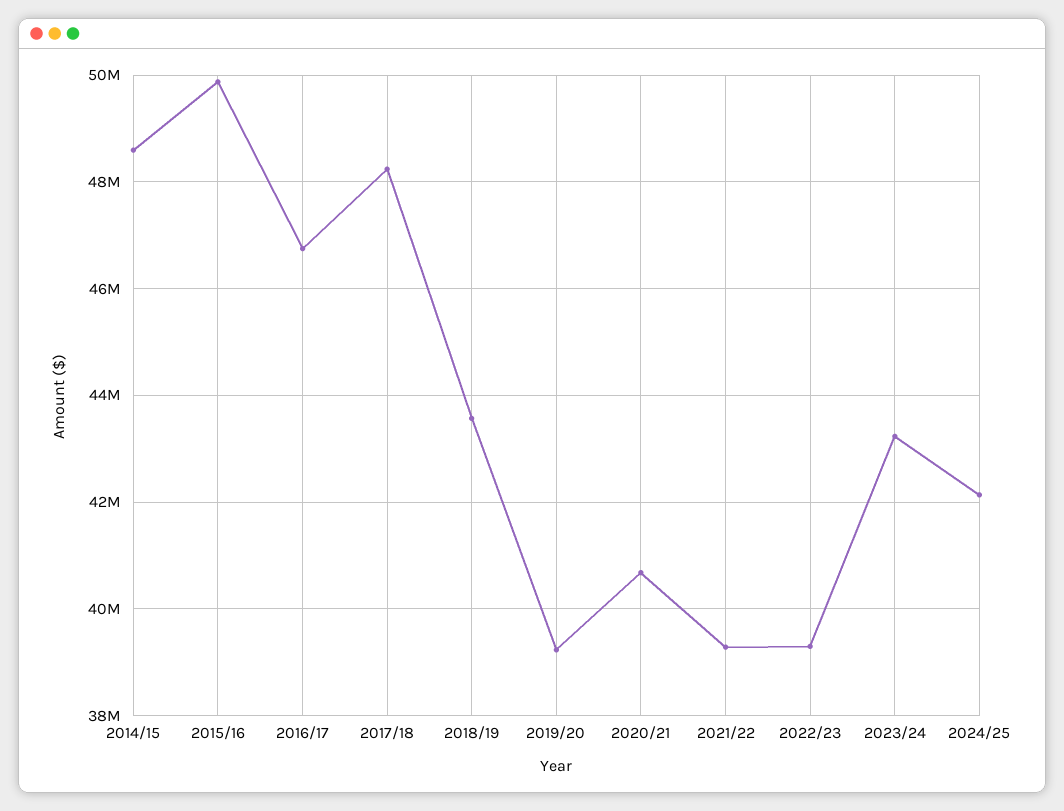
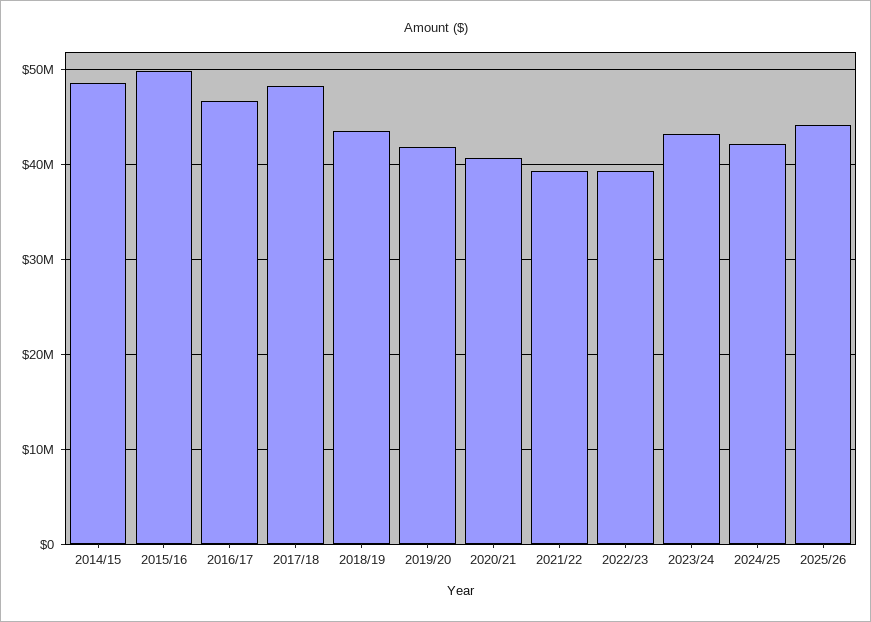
2019/20: 39200000 -> 42000000
2025/26: none -> 44000000

